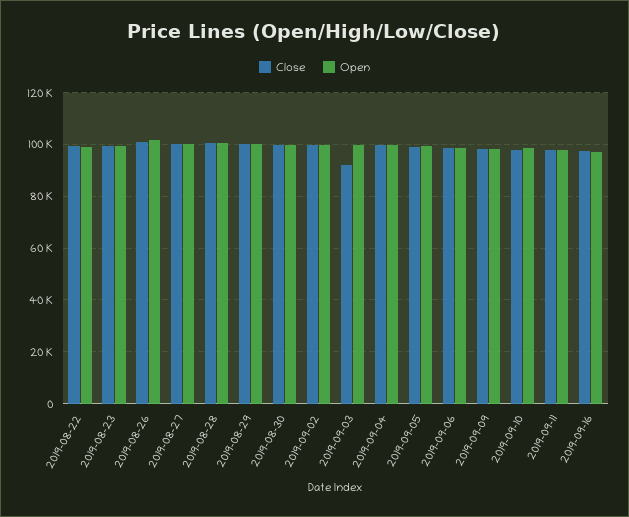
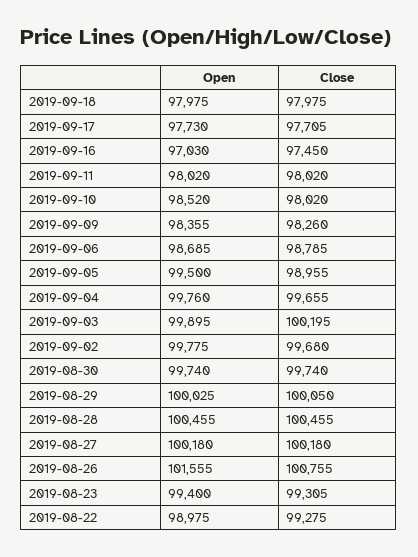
Close, 2019-09-03: 92500 -> 100195
Open, 2019-09-18: none -> 97975
Close, 2019-09-18: none -> 97975
Open, 2019-09-17: none -> 97730
Close, 2019-09-17: none -> 97705

